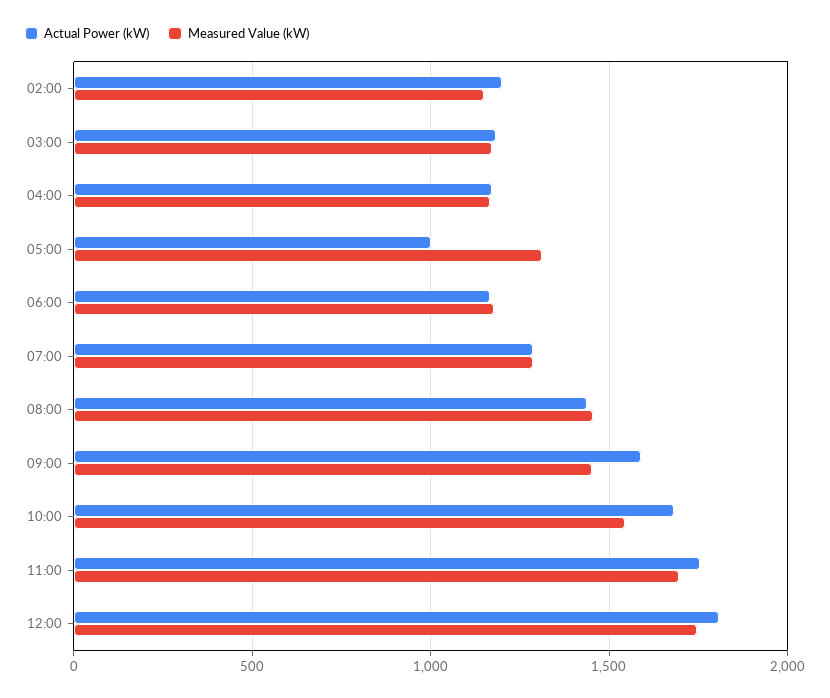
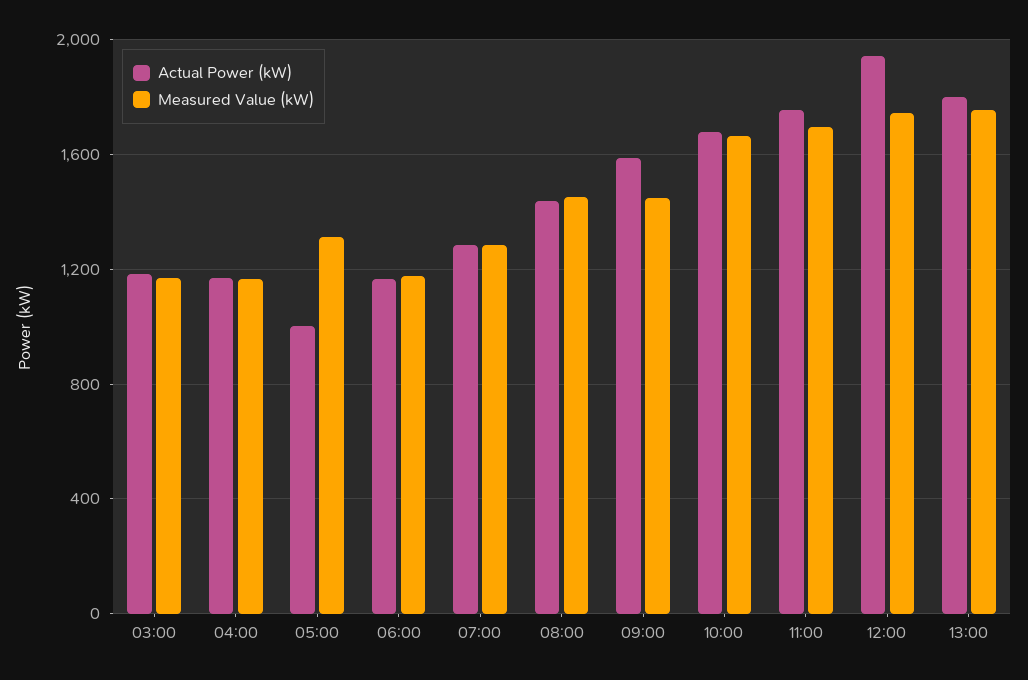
Actual Power (kW), 02:00: 1200 -> none
Measured Value (kW), 02:00: 1150 -> none
Measured Value (kW), 10:00: 1550 -> 1650
Actual Power (kW), 12:00: 1800 -> 1950
Actual Power (kW), 13:00: none -> 1800
Measured Value (kW), 13:00: none -> 1750

